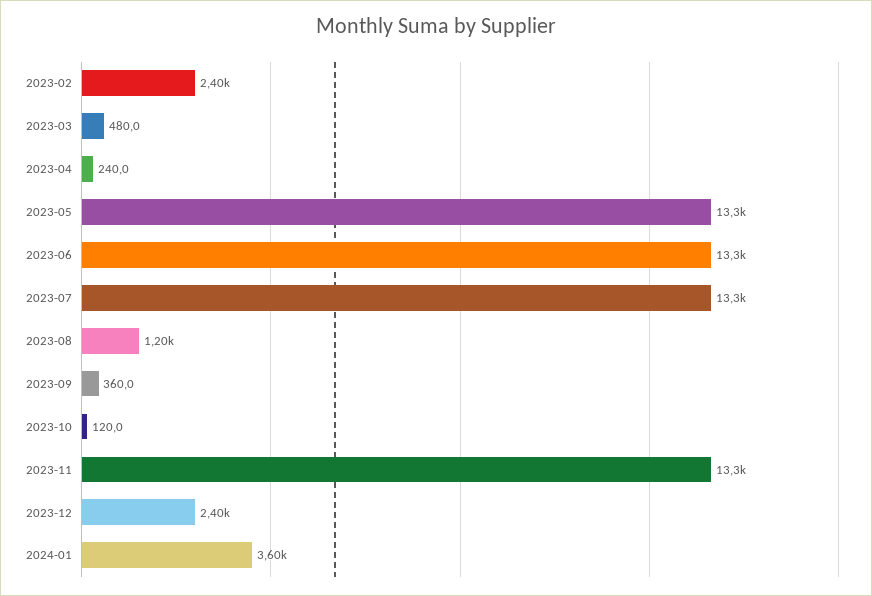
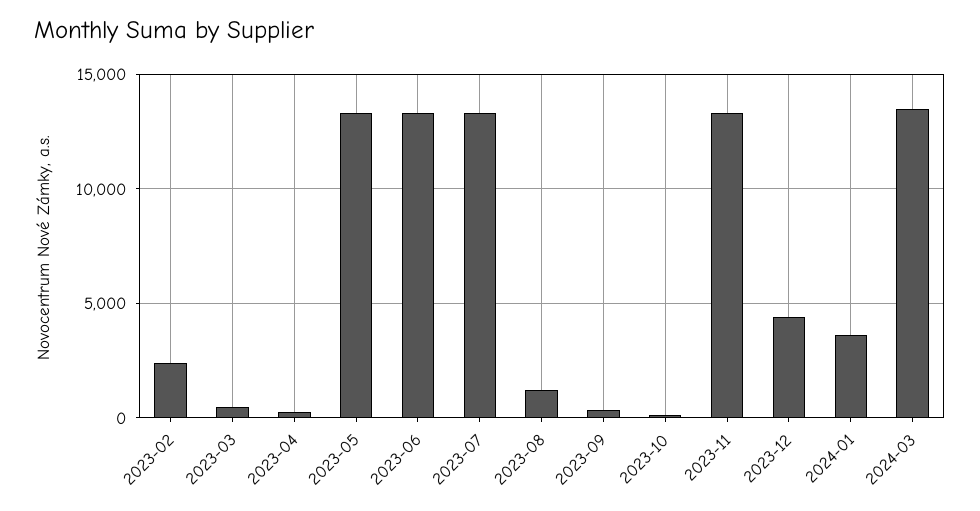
2023-12: 2400 -> 4500
2024-03: none -> 13500

